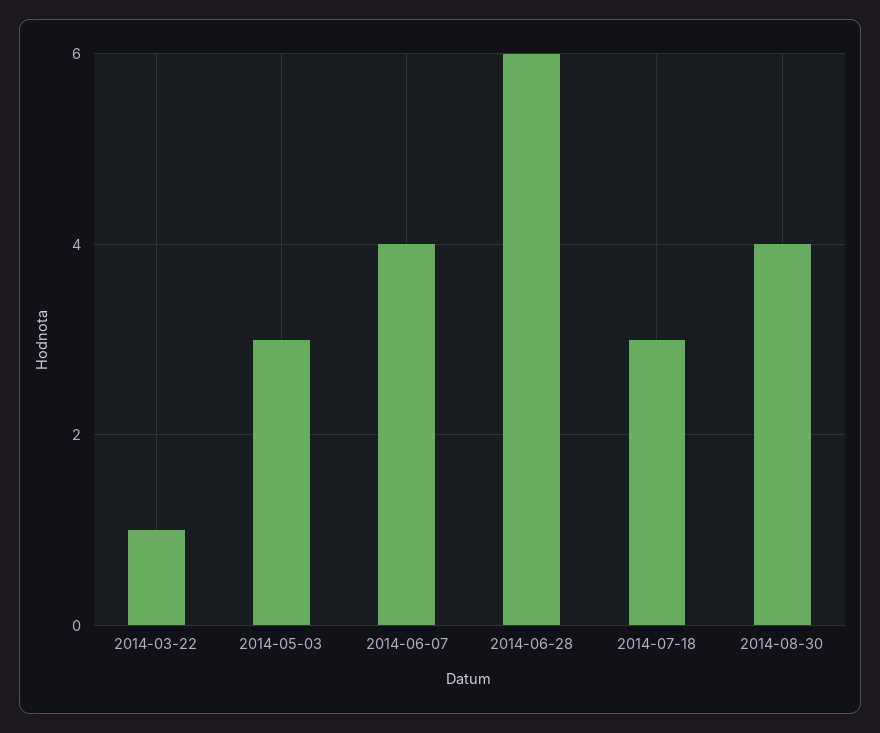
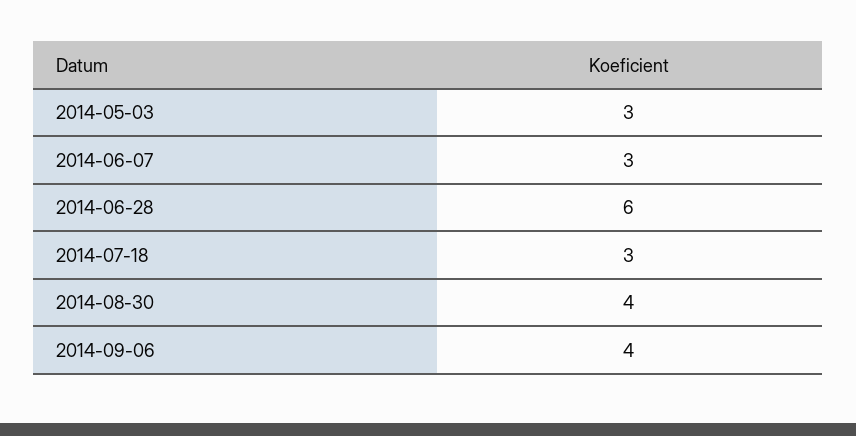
2014-03-22: 1 -> none
2014-06-07: 4 -> 3
2014-09-06: none -> 4

